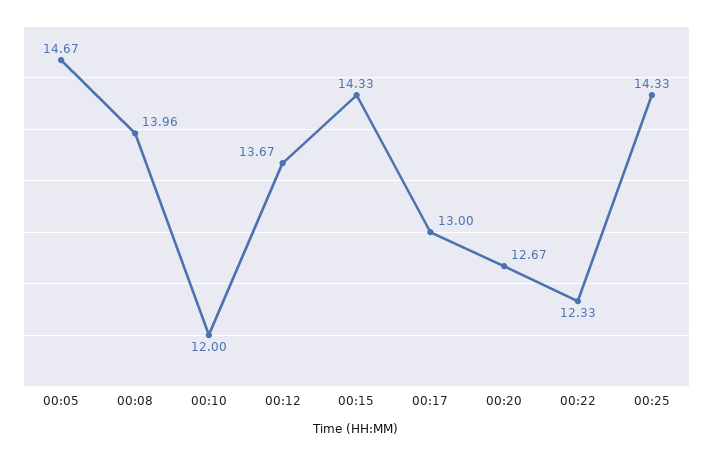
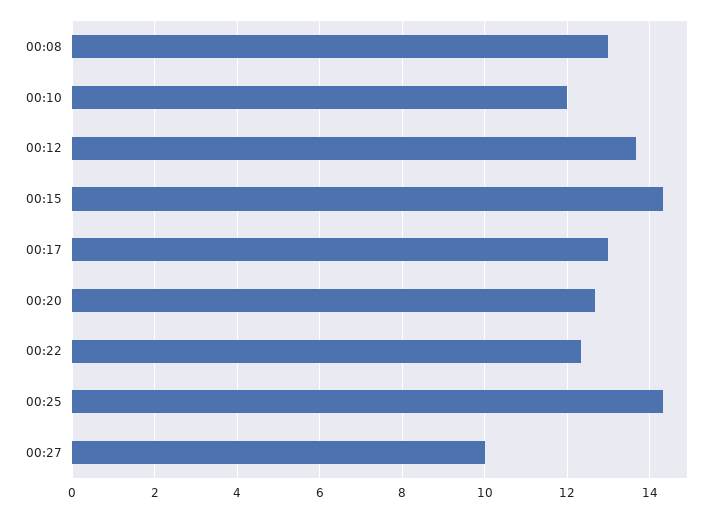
00:05: 14.67 -> none
00:08: 13.96 -> 13
00:27: none -> 10

